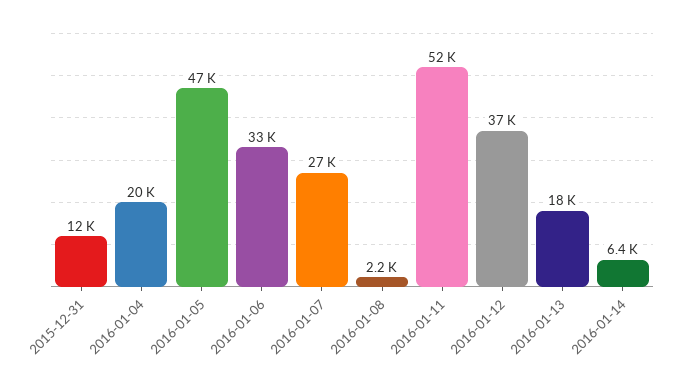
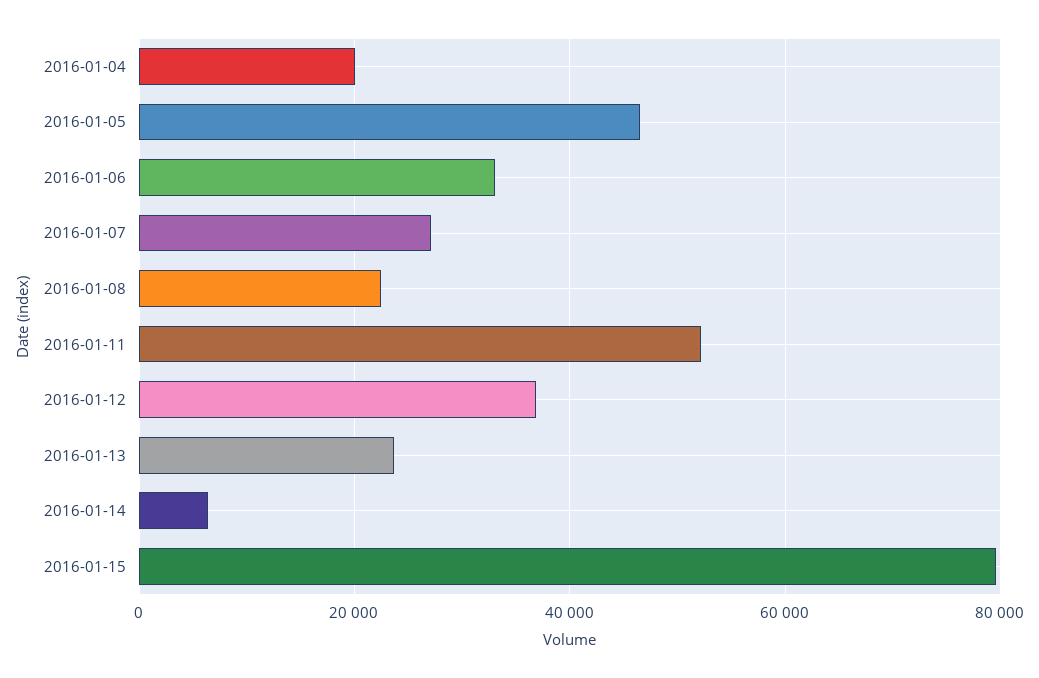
2015-12-31: 12000 -> none
2016-01-08: 2200 -> 22000
2016-01-13: 18000 -> 24000
2016-01-15: none -> 80000

